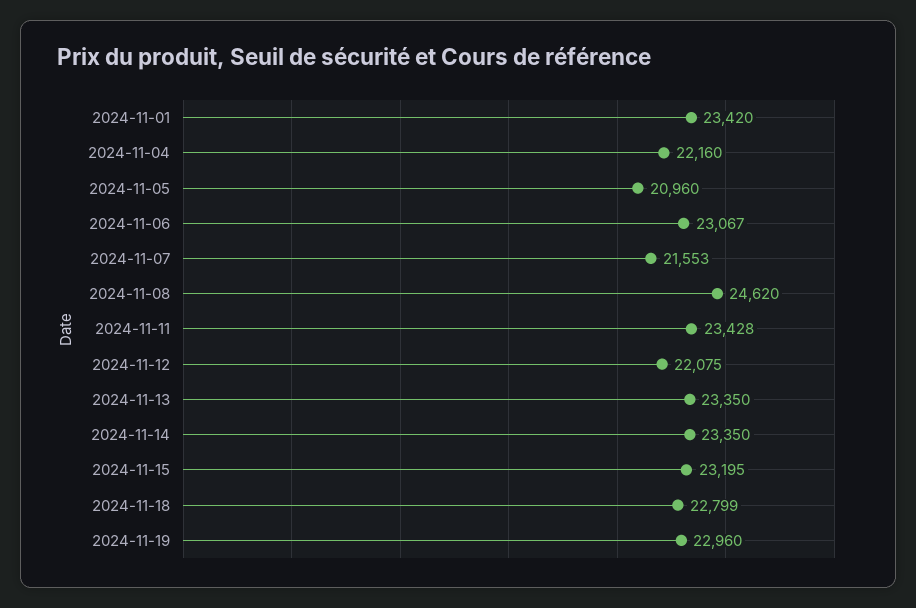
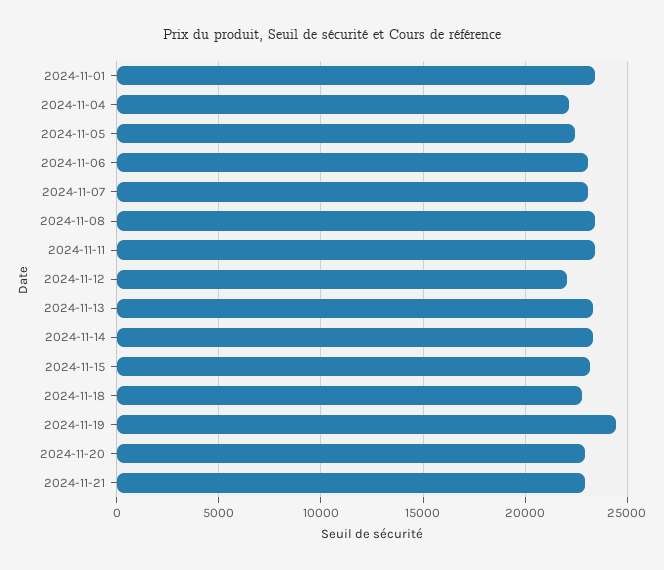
2024-11-05: 20960 -> 22500
2024-11-07: 21553 -> 23000
2024-11-08: 24620 -> 23500
2024-11-19: 22960 -> 24500
2024-11-20: none -> 23000
2024-11-21: none -> 23000

